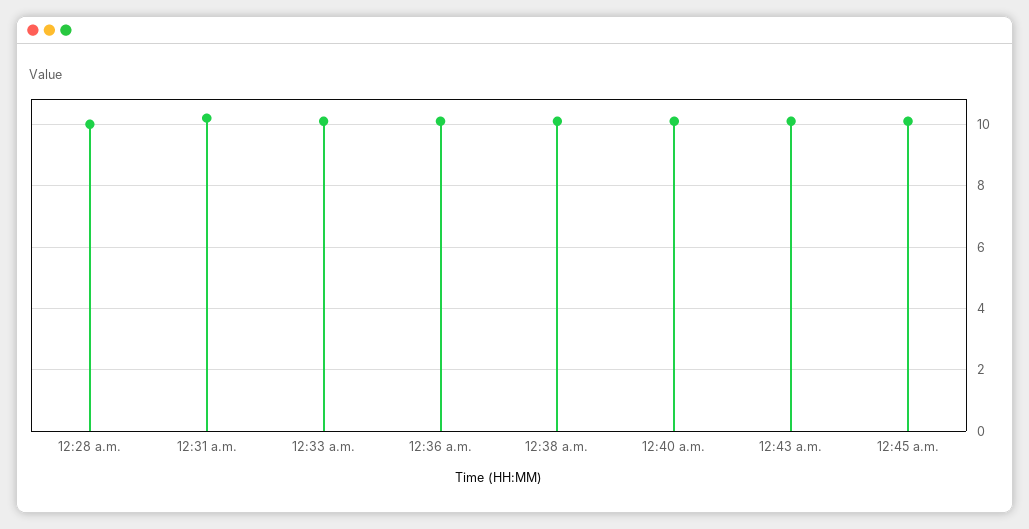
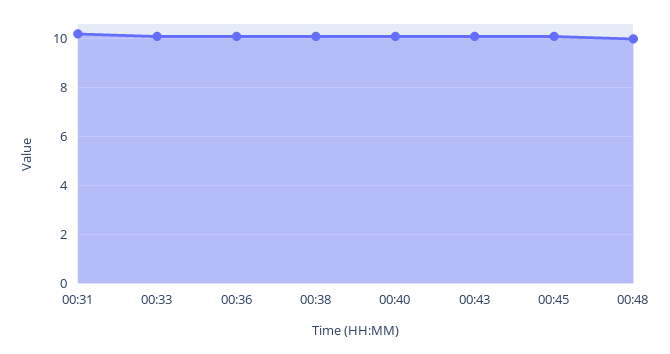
12:28 a.m.: 10 -> none
00:48: none -> 10

